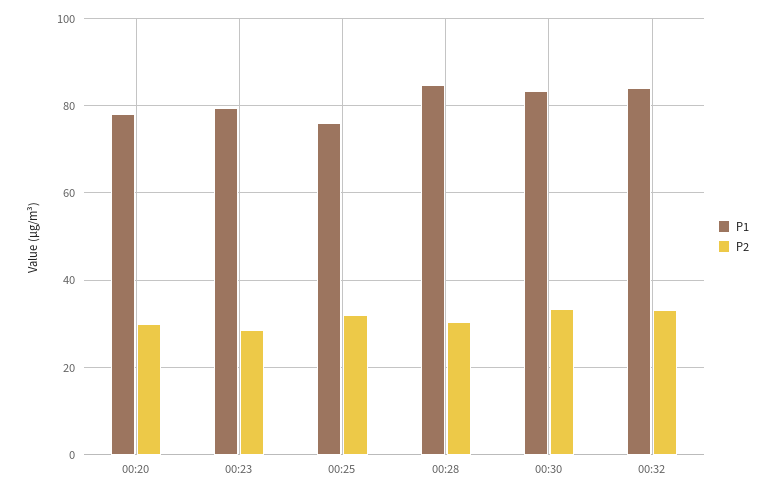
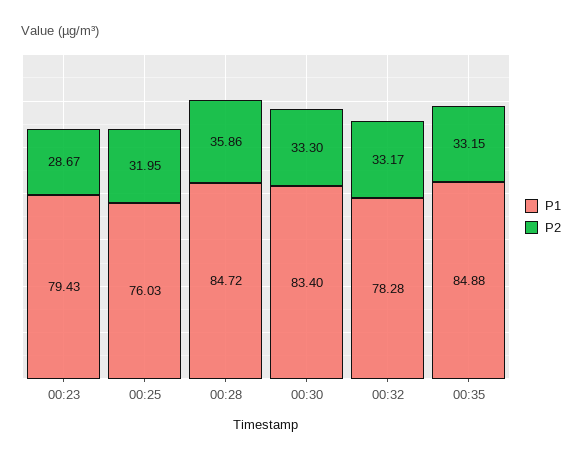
P1, 00:20: 78 -> none
P2, 00:20: 30 -> none
P2, 00:28: 30 -> 35.86
P1, 00:32: 84 -> 78.28
P1, 00:35: none -> 84.88
P2, 00:35: none -> 33.15

